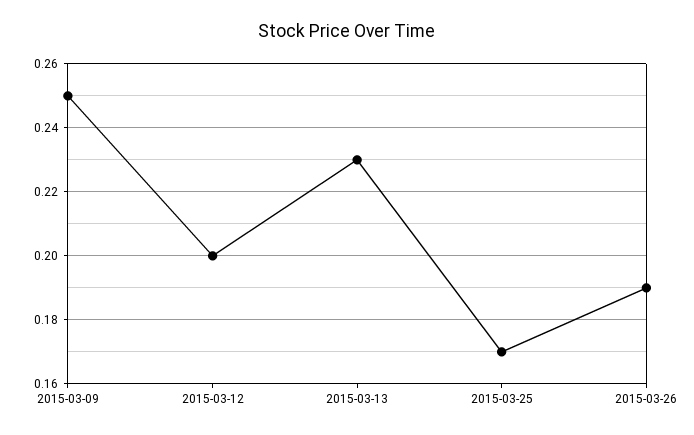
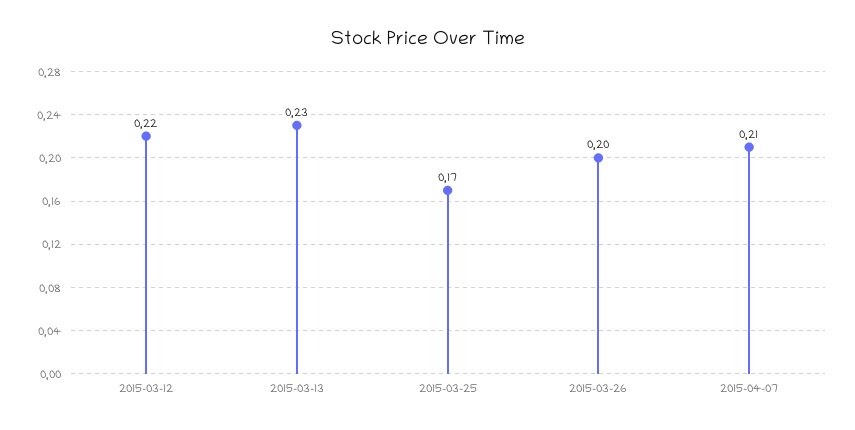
2015-03-09: 0.25 -> none
2015-03-12: 0.2 -> 0.22
2015-03-26: 0.19 -> 0.2
2015-04-07: none -> 0.21

